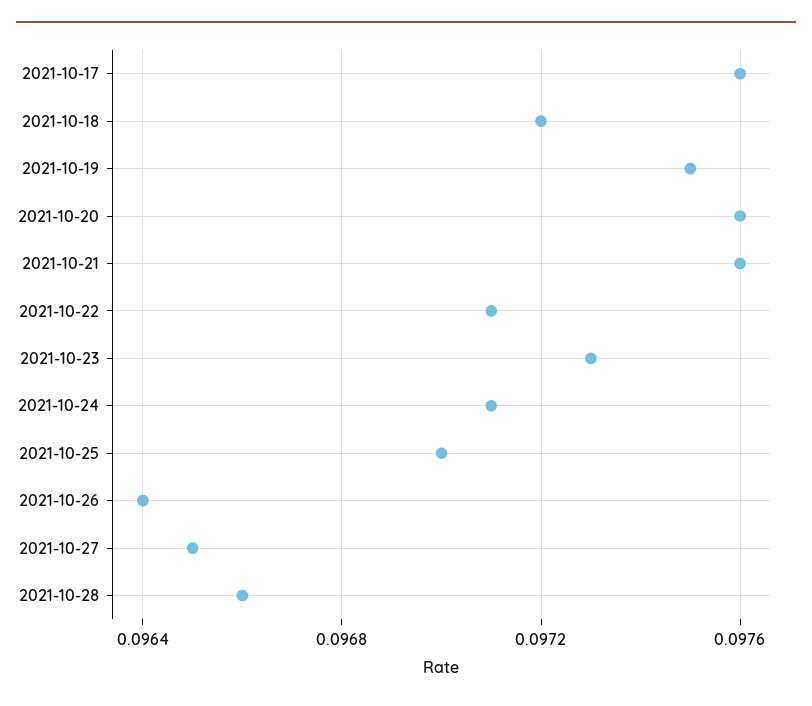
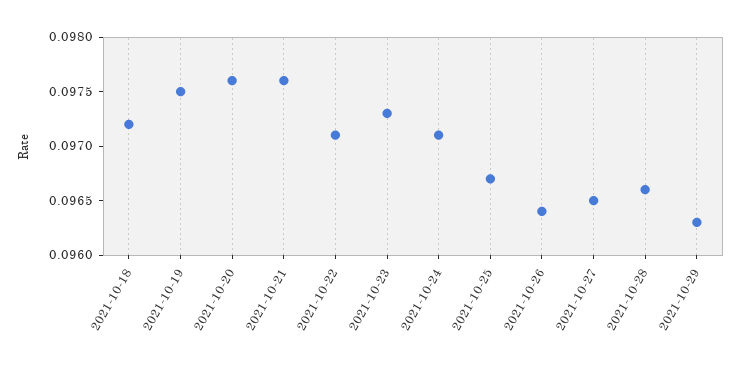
2021-10-17: 0.0976 -> none
2021-10-25: 0.097 -> 0.0967
2021-10-29: none -> 0.0963

